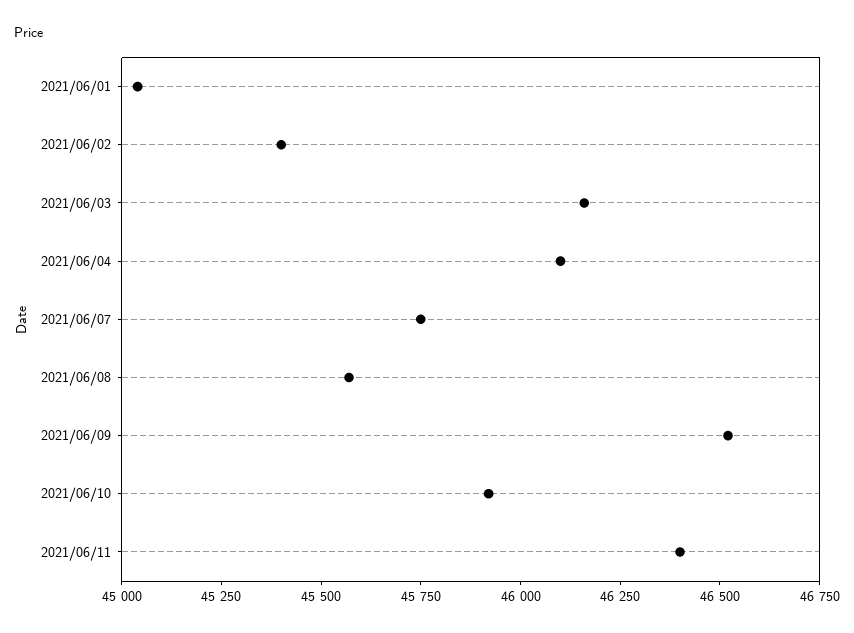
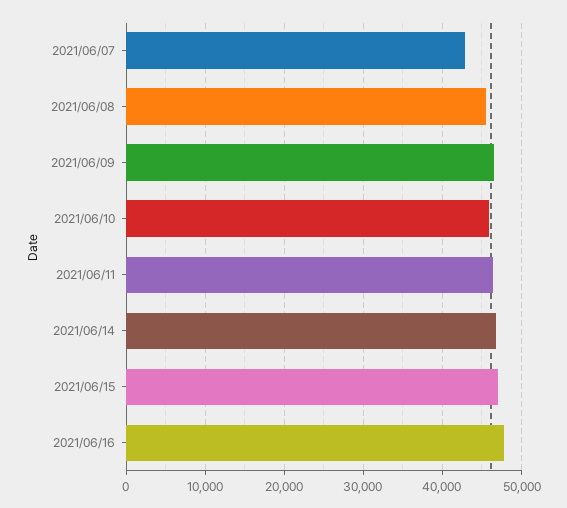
2021/06/01: 45050 -> none
2021/06/02: 45400 -> none
2021/06/03: 46150 -> none
2021/06/04: 46100 -> none
2021/06/07: 45750 -> 43000
2021/06/14: none -> 47000
2021/06/15: none -> 47000
2021/06/16: none -> 48000

